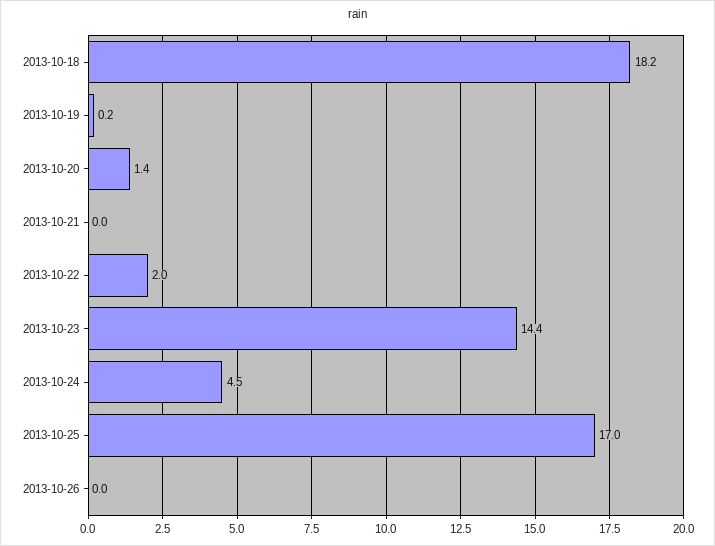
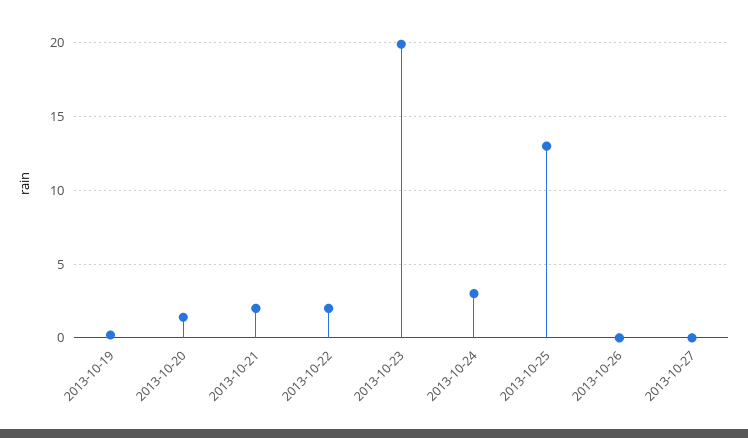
2013-10-18: 18.2 -> none
2013-10-21: 0 -> 2
2013-10-23: 14.4 -> 20
2013-10-24: 4.5 -> 3
2013-10-25: 17 -> 13
2013-10-27: none -> 0

